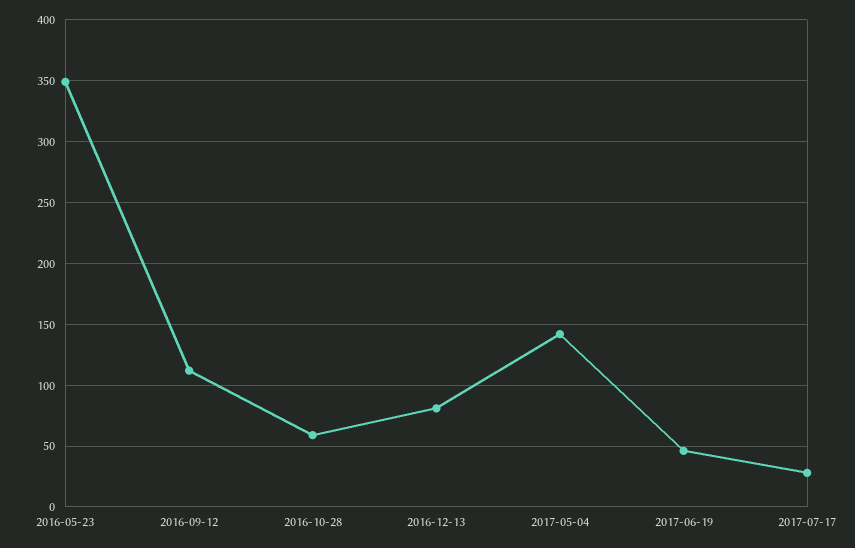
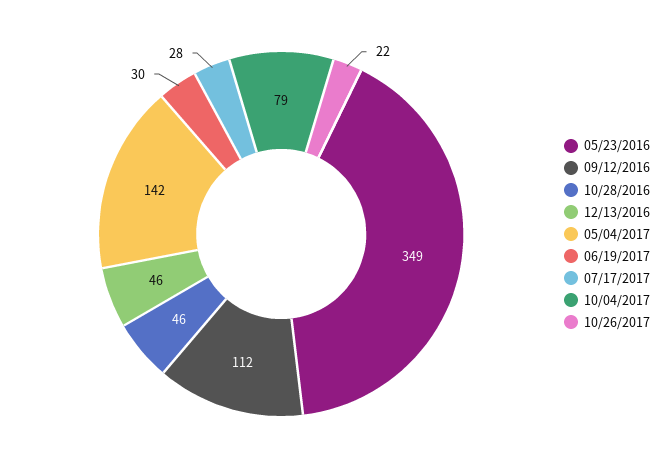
2016-10-28: 60 -> 46
2016-12-13: 80 -> 46
2017-06-19: 45 -> 30
10/04/2017: none -> 79
10/26/2017: none -> 22

